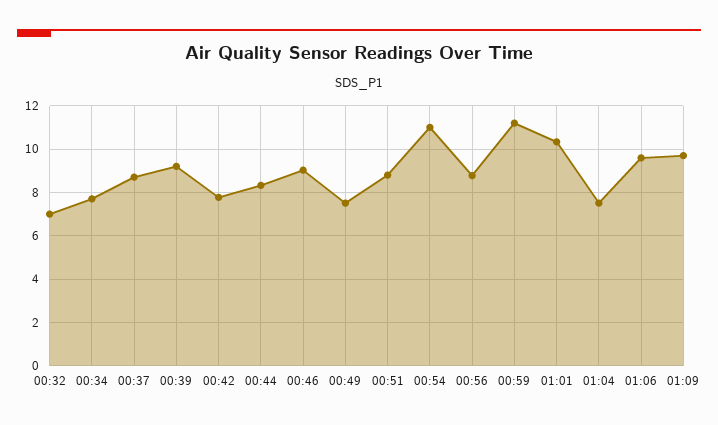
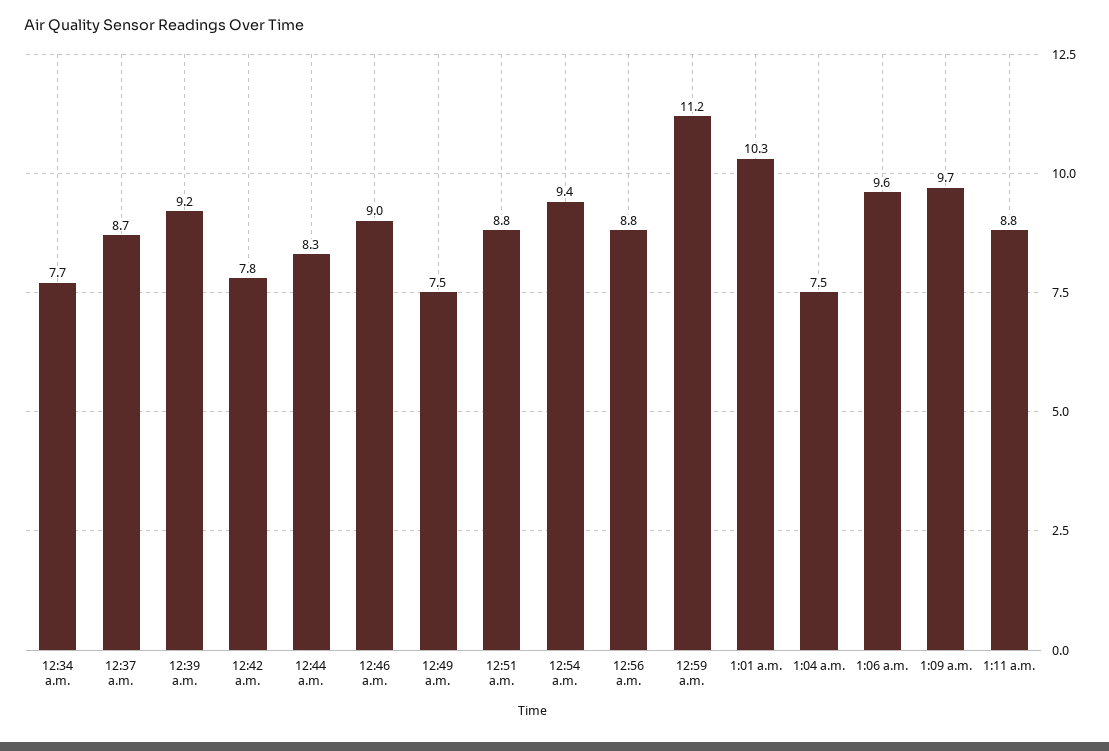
00:32: 7 -> none
00:54: 11 -> 9.4
1:11 a.m.: none -> 8.8

